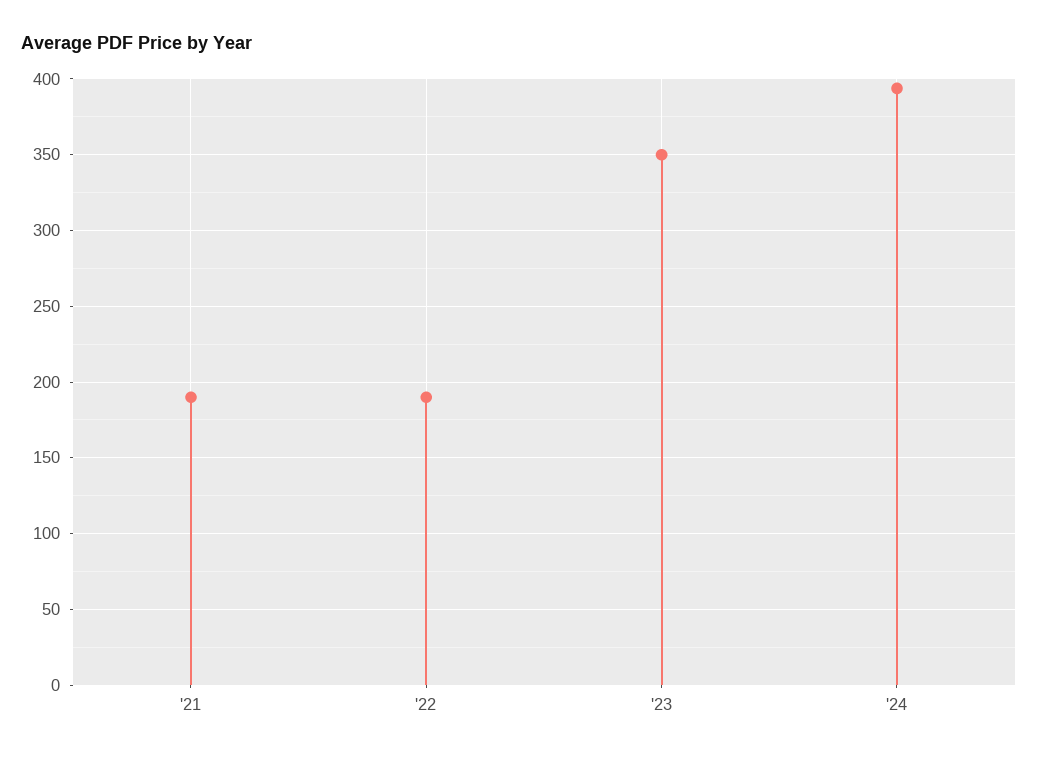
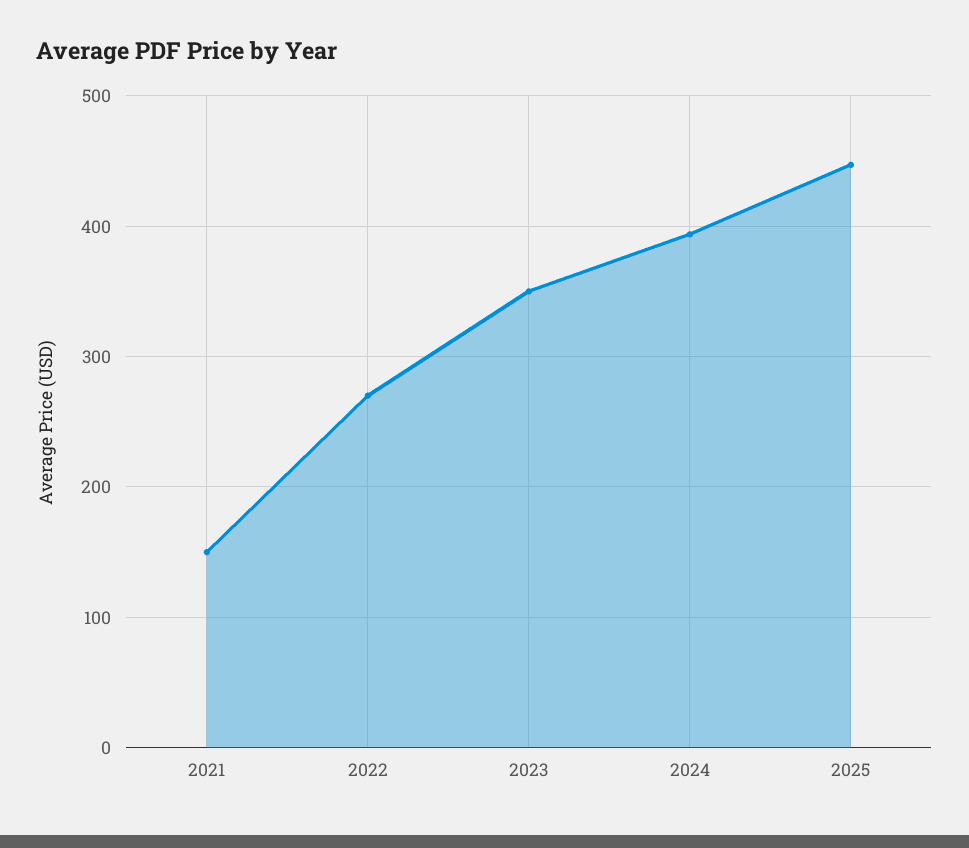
'21: 190 -> 150
'22: 190 -> 270
2025: none -> 450

